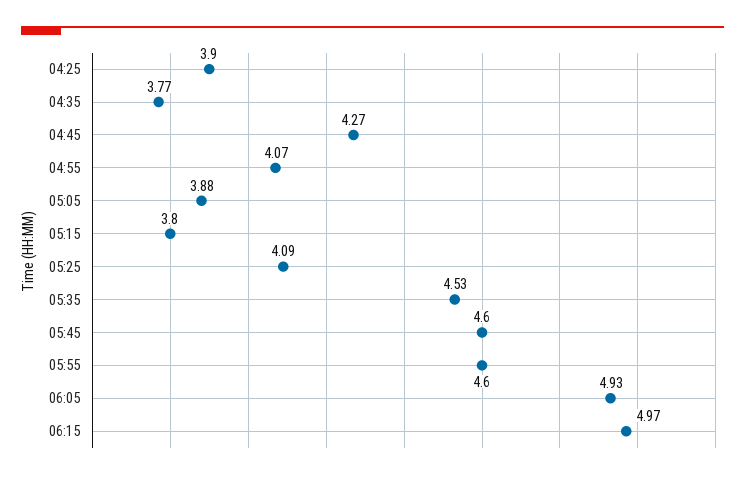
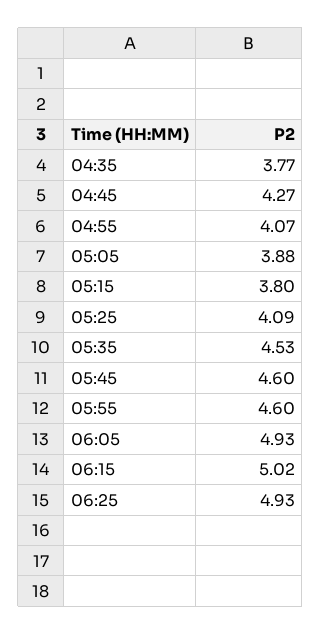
04:25: 3.9 -> none
06:15: 4.97 -> 5.02
06:25: none -> 4.93

